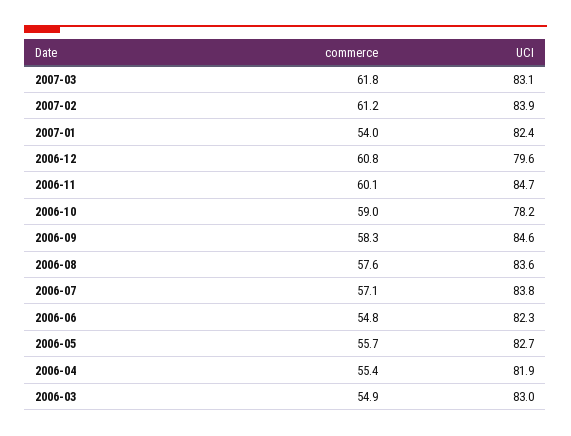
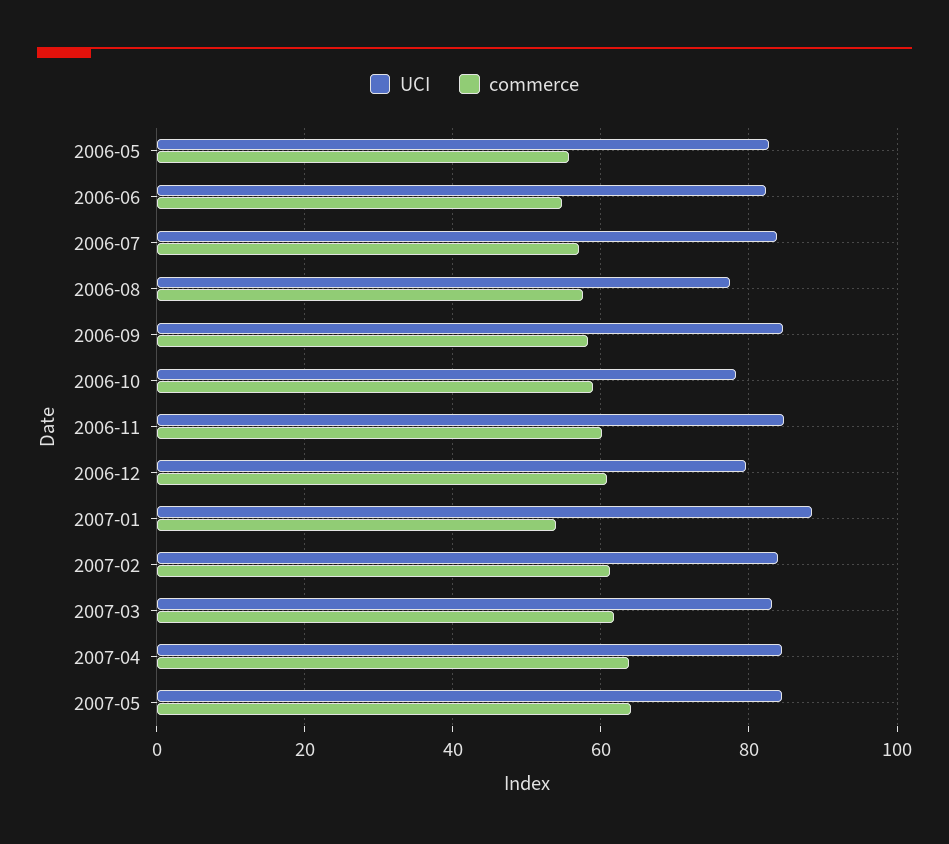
UCI, 2007-01: 82.4 -> 88
UCI, 2006-08: 83.6 -> 78
commerce, 2006-04: 55.4 -> none
UCI, 2006-04: 81.9 -> none
commerce, 2006-03: 54.9 -> none
UCI, 2006-03: 83 -> none
UCI, 2007-04: none -> 84
commerce, 2007-04: none -> 64
UCI, 2007-05: none -> 84
commerce, 2007-05: none -> 64

